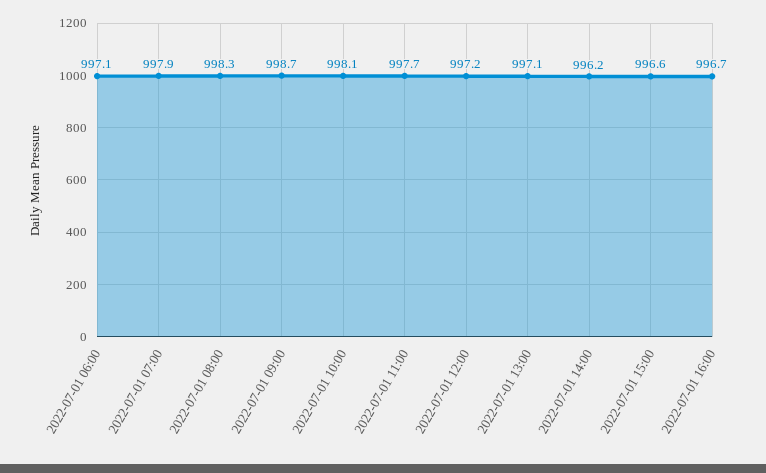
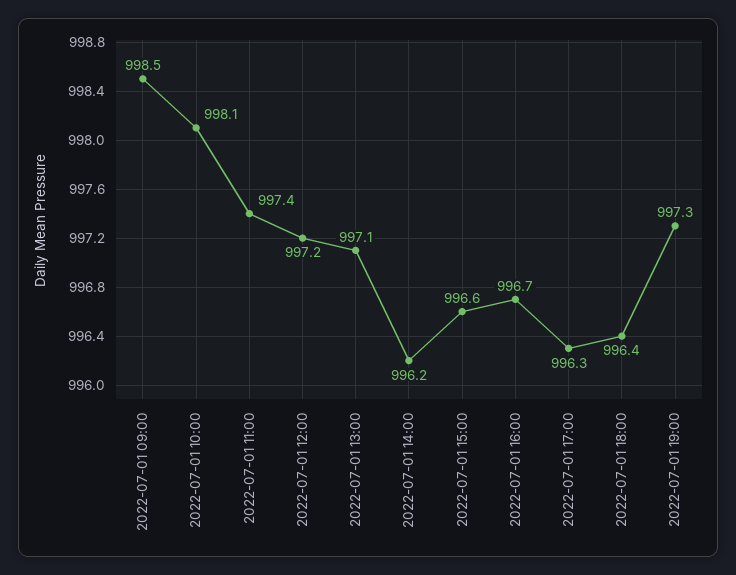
2022-07-01 06:00: 997.1 -> none
2022-07-01 07:00: 997.9 -> none
2022-07-01 08:00: 998.3 -> none
2022-07-01 09:00: 998.7 -> 998.5
2022-07-01 11:00: 997.7 -> 997.4
2022-07-01 17:00: none -> 996.3
2022-07-01 18:00: none -> 996.4
2022-07-01 19:00: none -> 997.3

